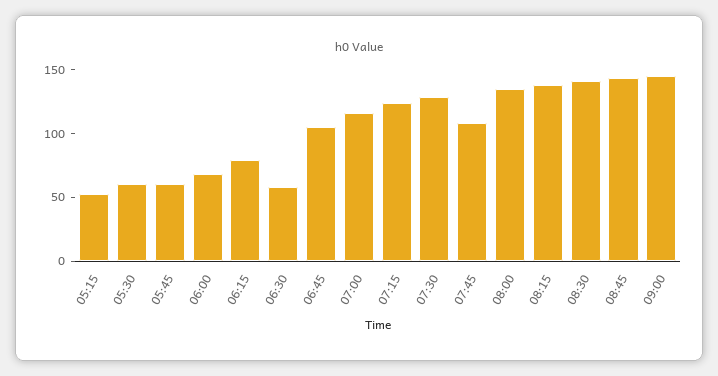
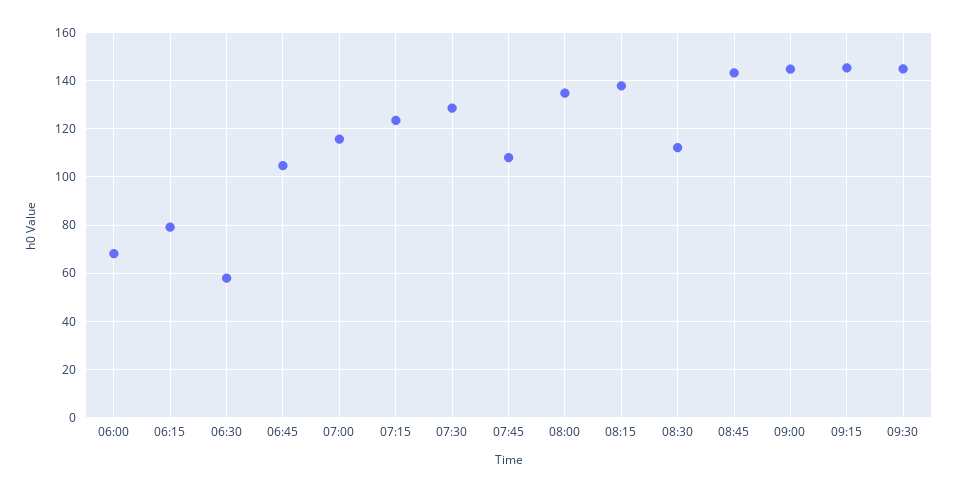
05:15: 50 -> none
05:30: 60 -> none
05:45: 60 -> none
08:30: 140 -> 112.5
09:15: none -> 145
09:30: none -> 145

